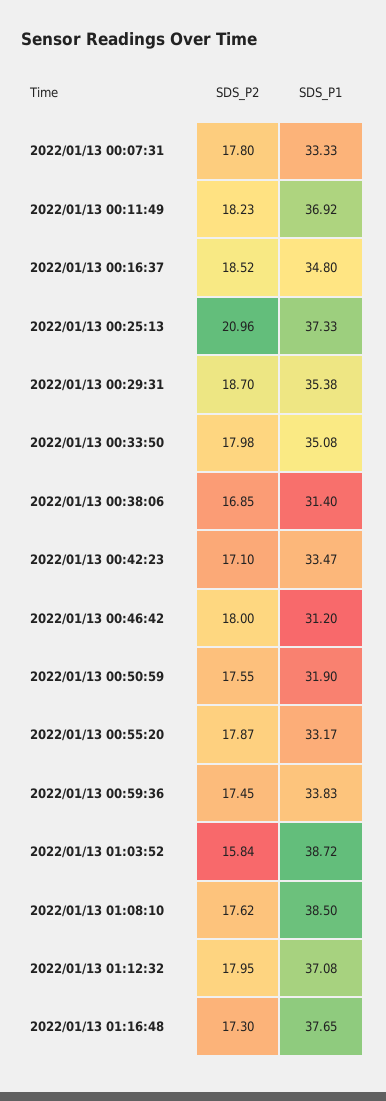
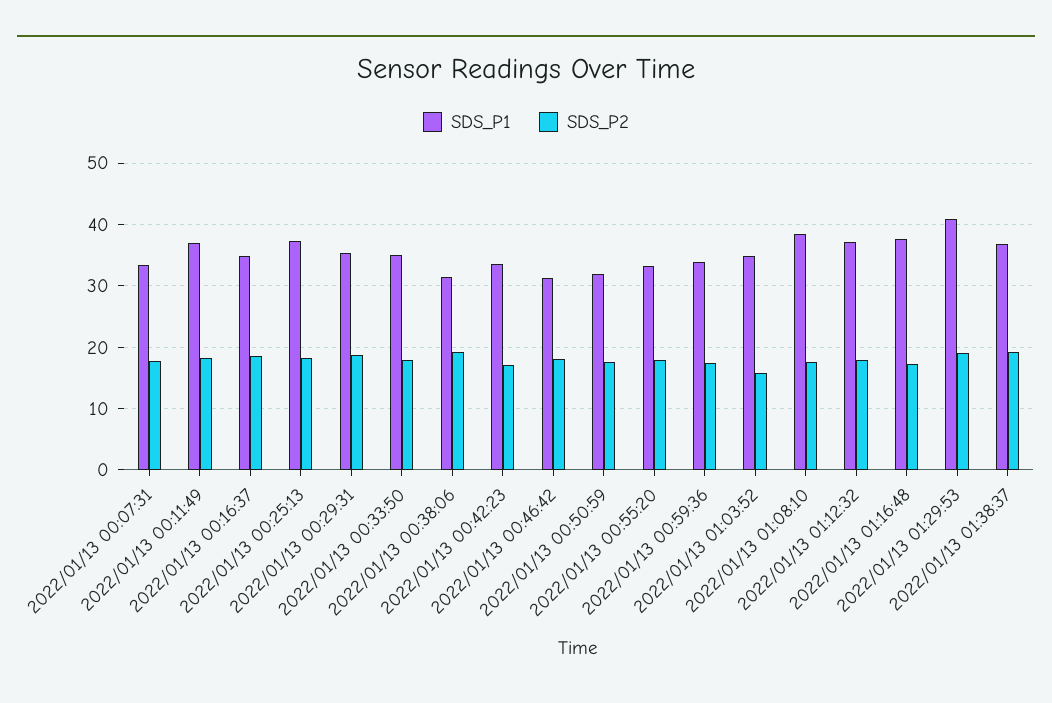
SDS_P2, 2022/01/13 00:25:13: 20.96 -> 18
SDS_P2, 2022/01/13 00:38:06: 16.85 -> 19
SDS_P1, 2022/01/13 01:03:52: 38.72 -> 35
SDS_P1, 2022/01/13 01:29:53: none -> 41
SDS_P2, 2022/01/13 01:29:53: none -> 19
SDS_P1, 2022/01/13 01:38:37: none -> 37
SDS_P2, 2022/01/13 01:38:37: none -> 19

